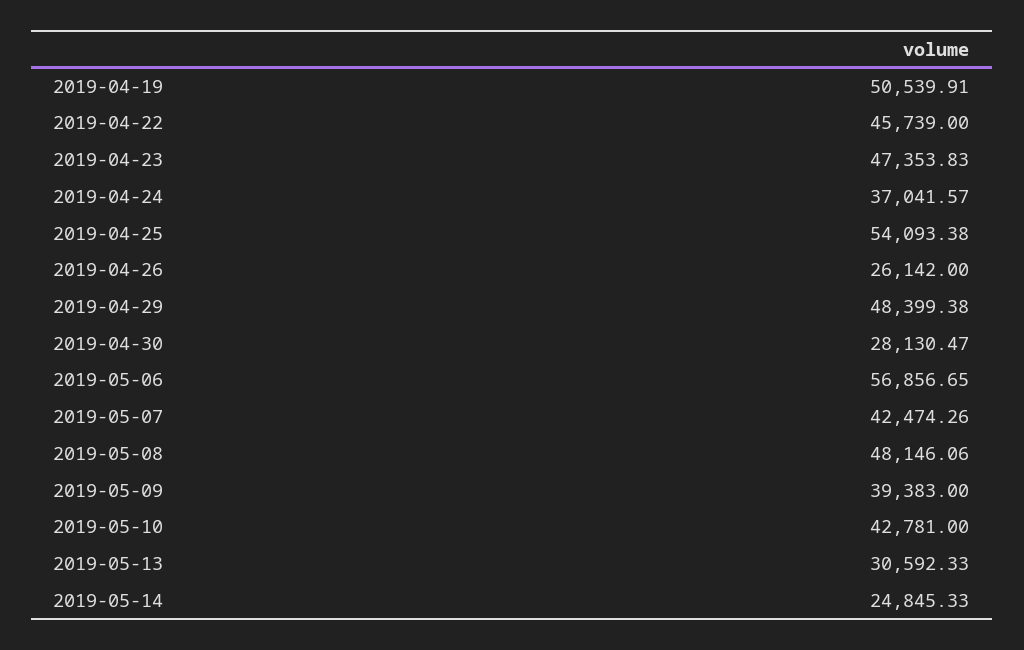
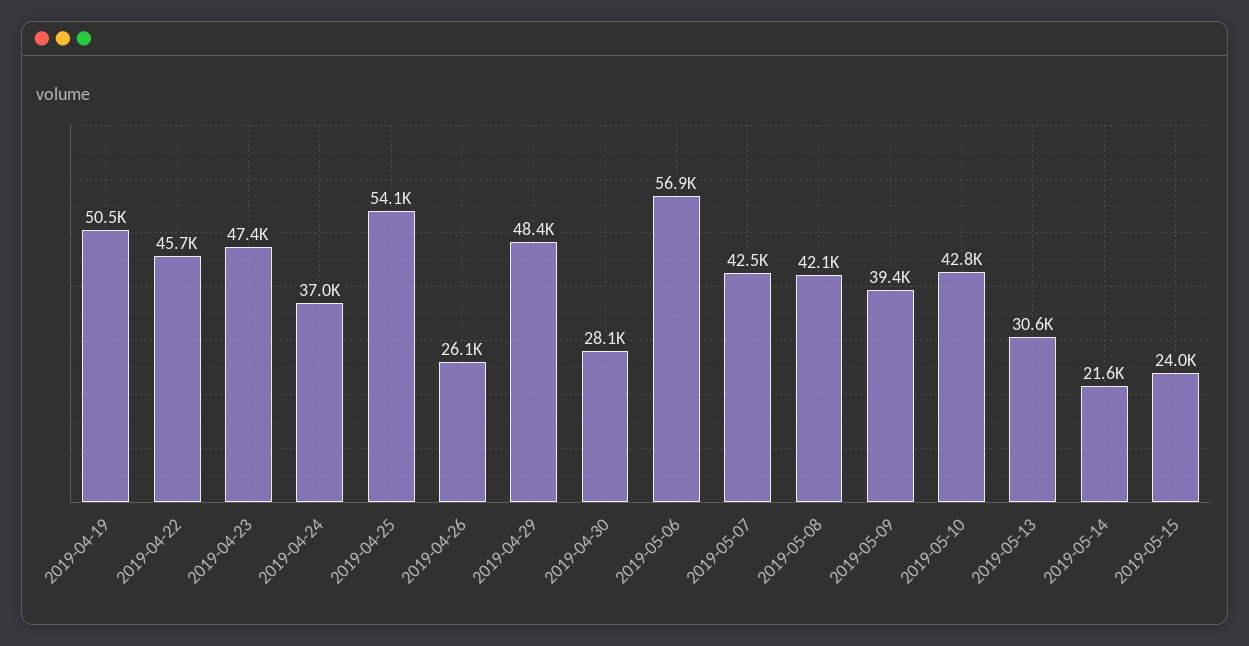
2019-05-08: 48146.06 -> 42100
2019-05-14: 24845.33 -> 21600
2019-05-15: none -> 24000

